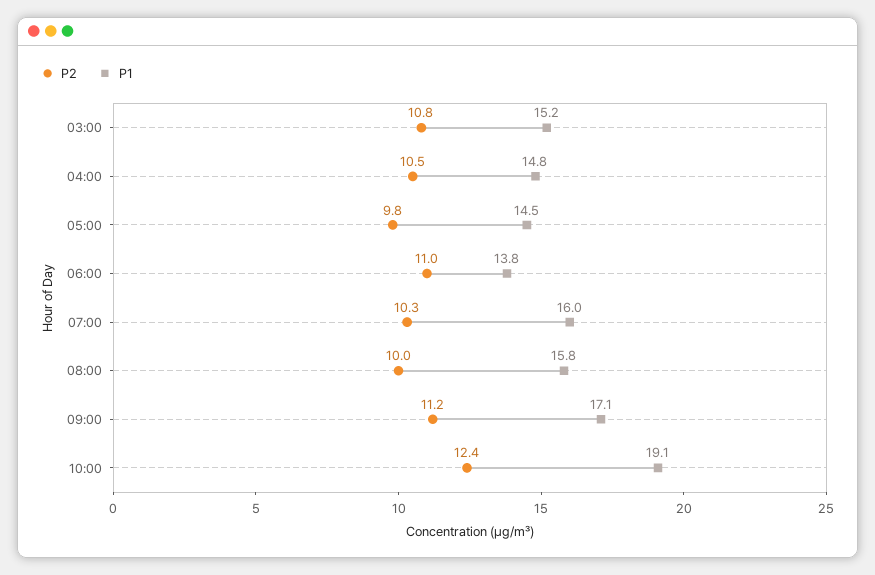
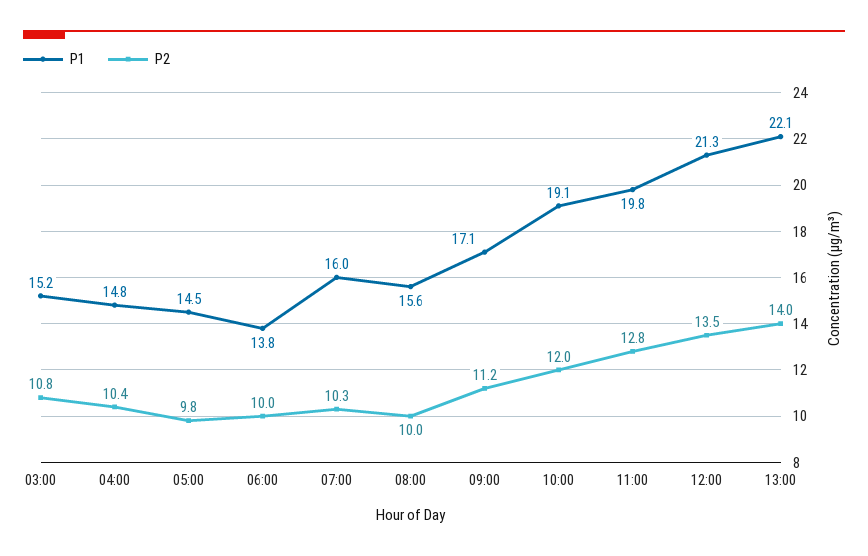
P2, 04:00: 10.5 -> 10.4
P2, 06:00: 11 -> 10
P1, 08:00: 15.8 -> 15.6
P2, 10:00: 12.4 -> 12
P1, 11:00: none -> 19.8
P2, 11:00: none -> 12.8
P1, 12:00: none -> 21.3
P2, 12:00: none -> 13.5
P1, 13:00: none -> 22.1
P2, 13:00: none -> 14

